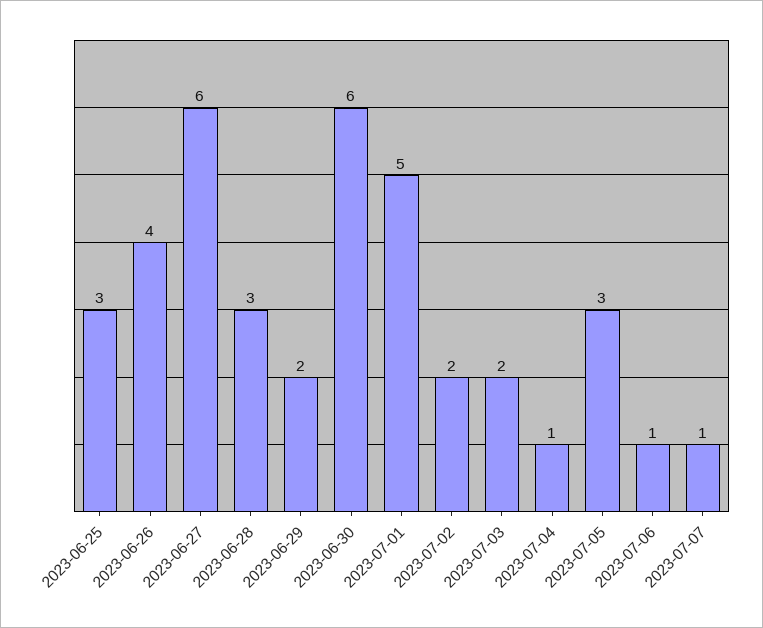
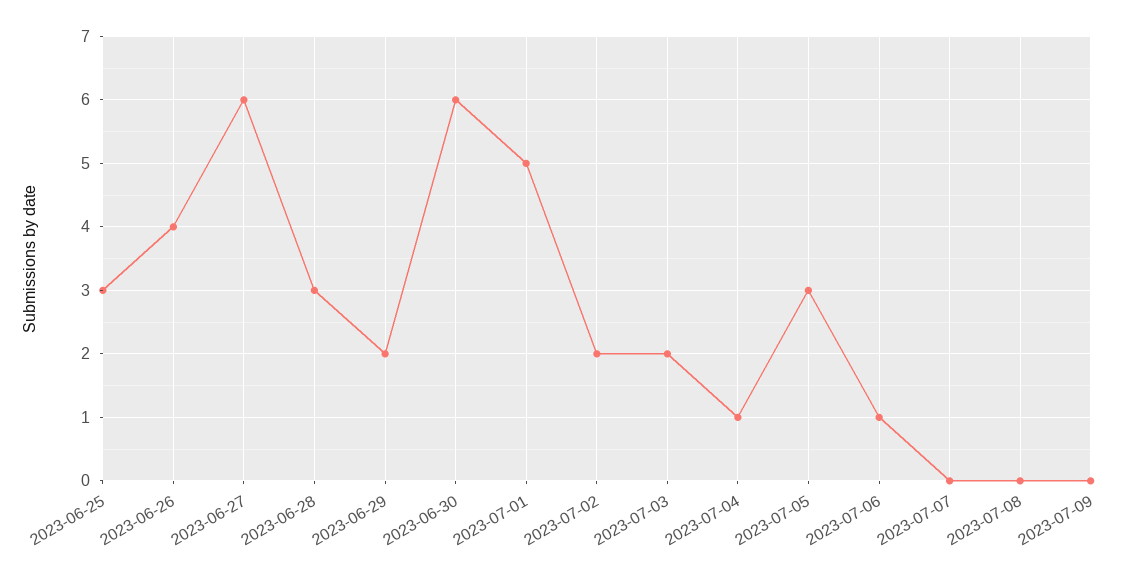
2023-07-07: 1 -> 0
2023-07-08: none -> 0
2023-07-09: none -> 0

